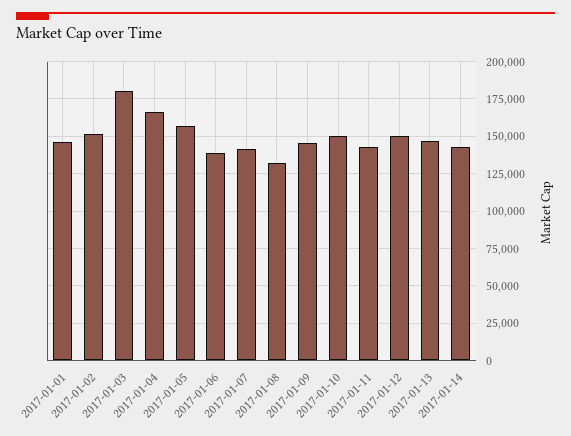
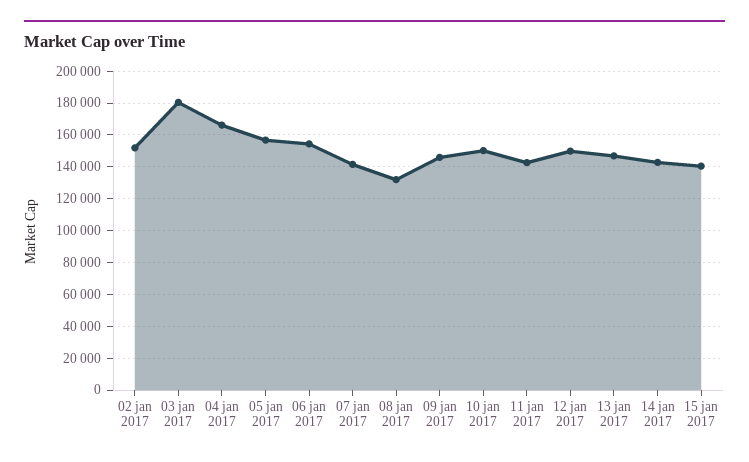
2017-01-01: 145000 -> none
2017-01-06: 140000 -> 155000
15 jan 2017: none -> 140000

